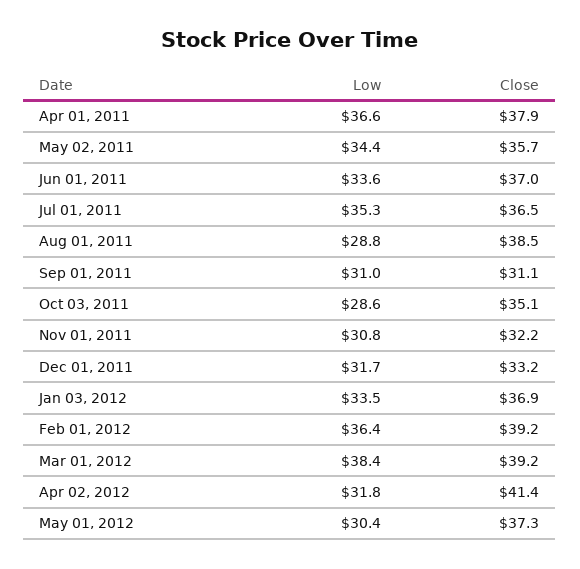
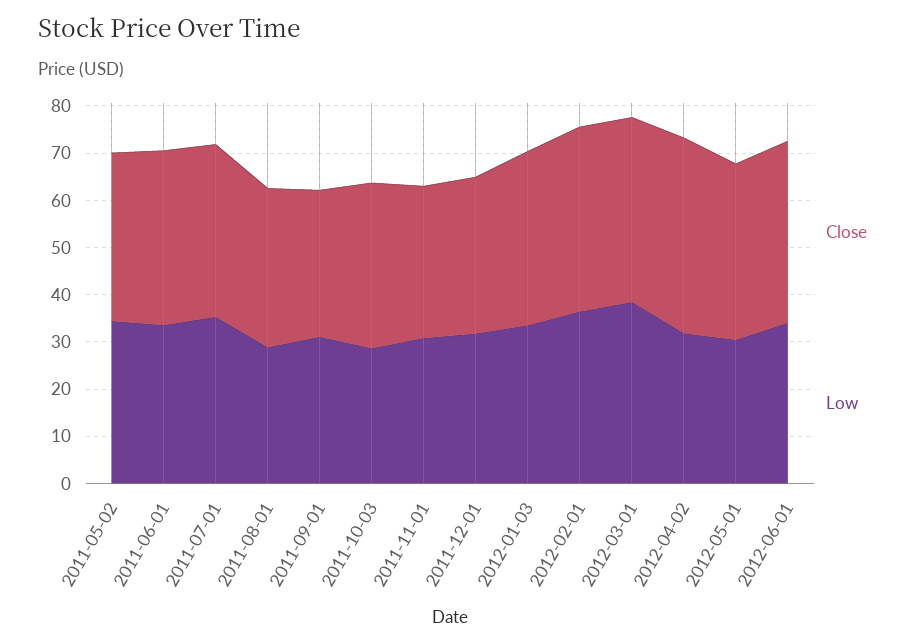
Low, Apr 01, 2011: 36.6 -> none
Close, Apr 01, 2011: 37.9 -> none
Close, Aug 01, 2011: 38.5 -> 34
Close, 2012-06-01: none -> 38
Low, 2012-06-01: none -> 34

